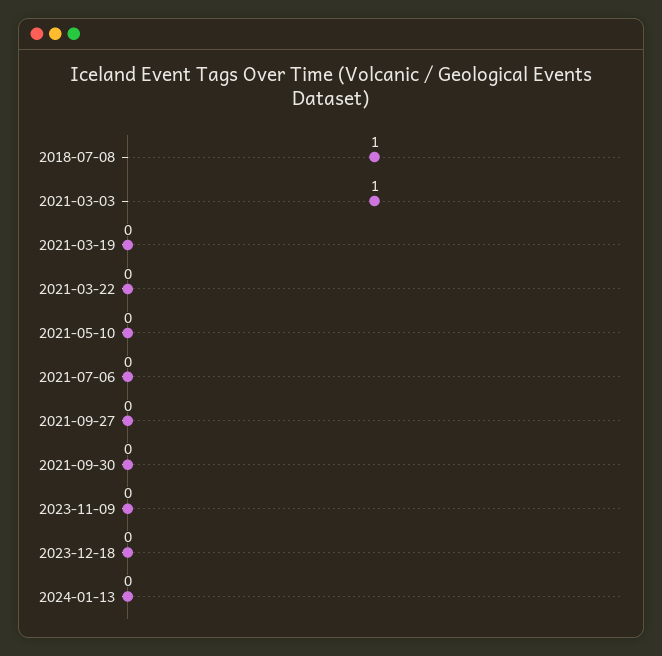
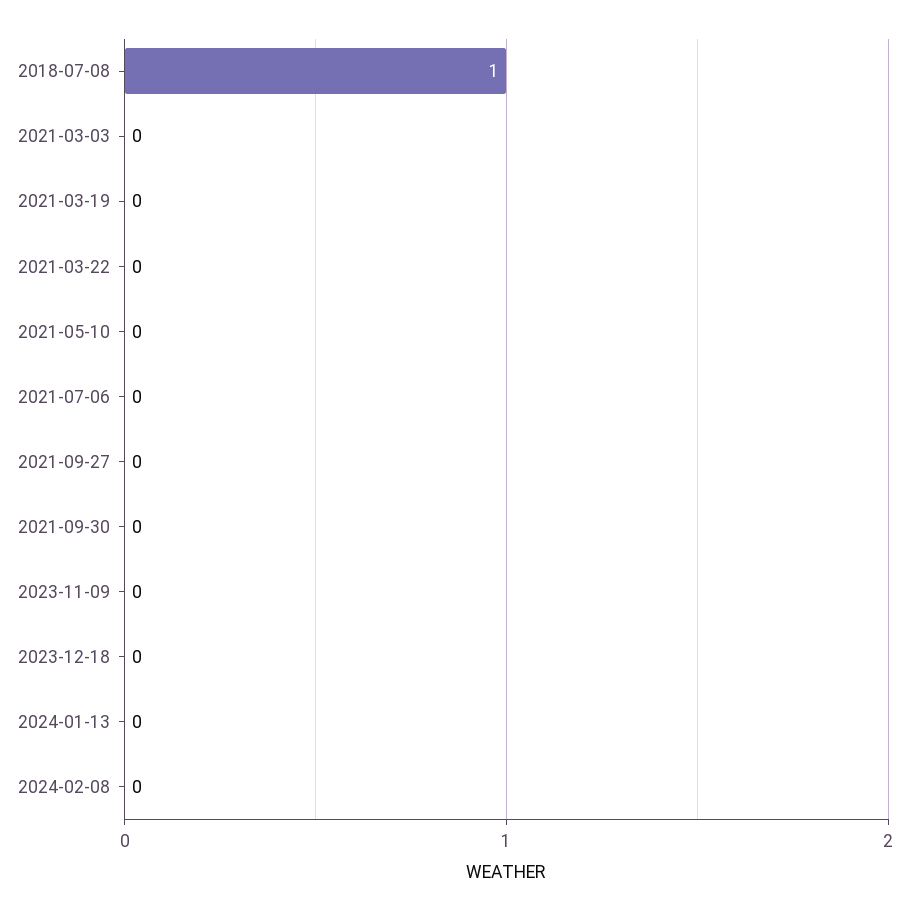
2021-03-03: 1 -> 0
2024-02-08: none -> 0

